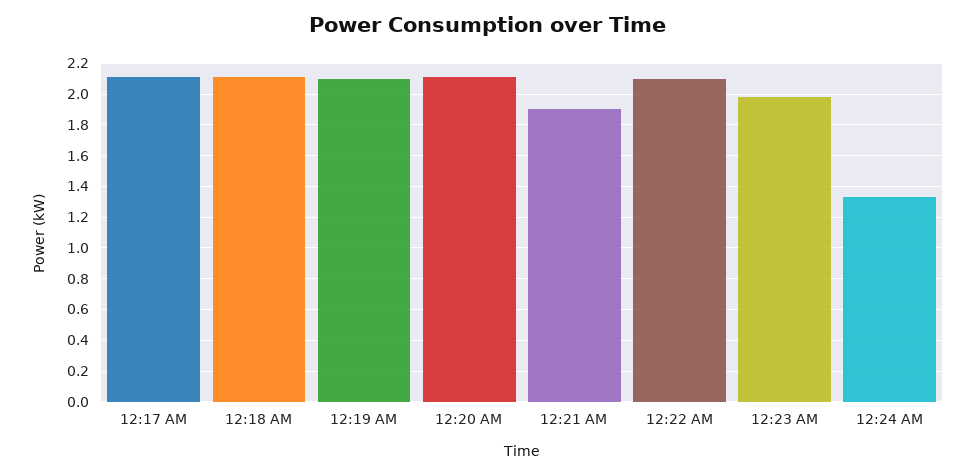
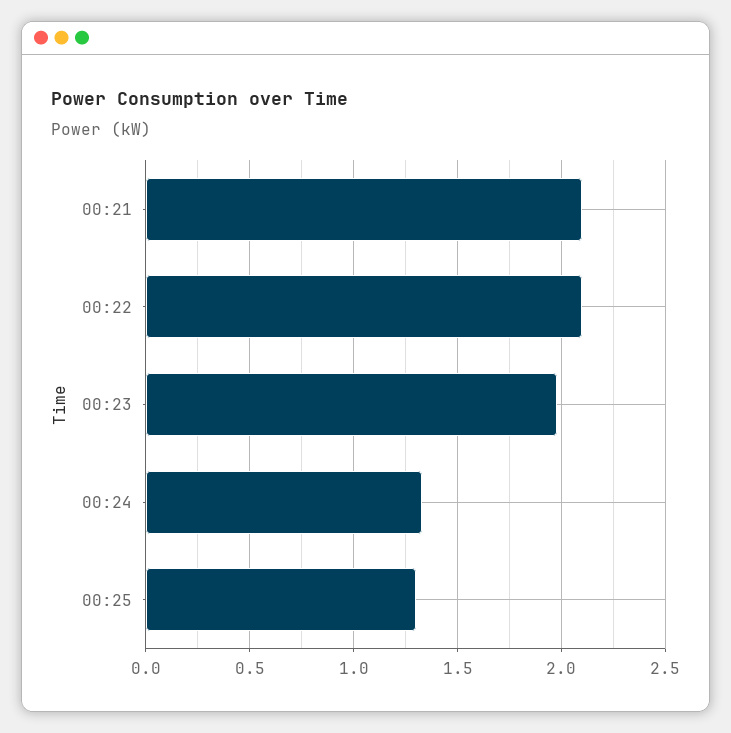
12:17 AM: 2.1 -> none
12:18 AM: 2.1 -> none
12:19 AM: 2.1 -> none
12:20 AM: 2.1 -> none
12:21 AM: 1.9 -> 2.1
00:25: none -> 1.3

